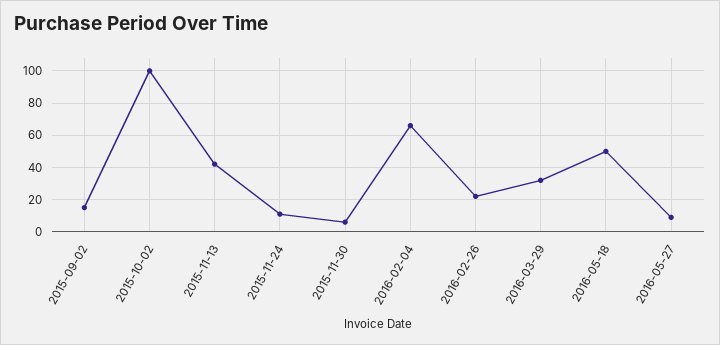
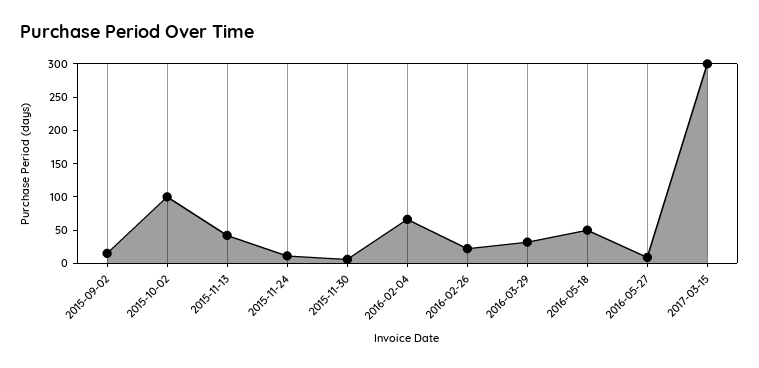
2017-03-15: none -> 300

